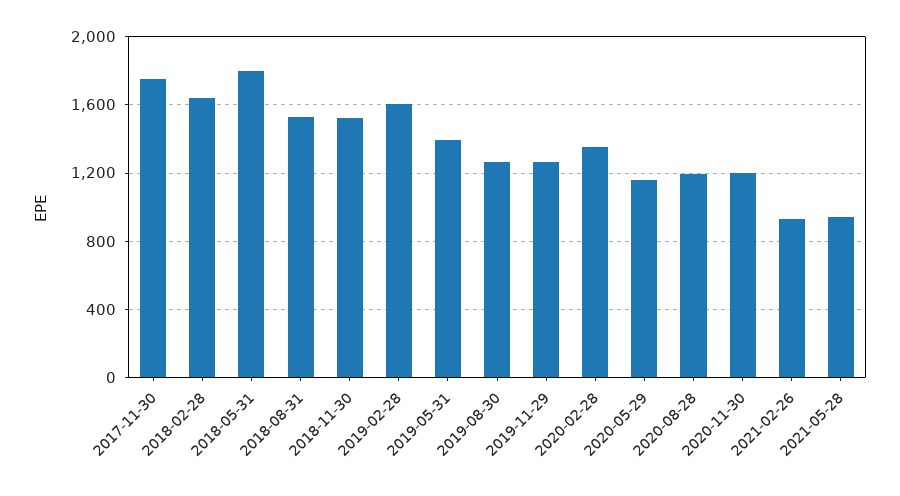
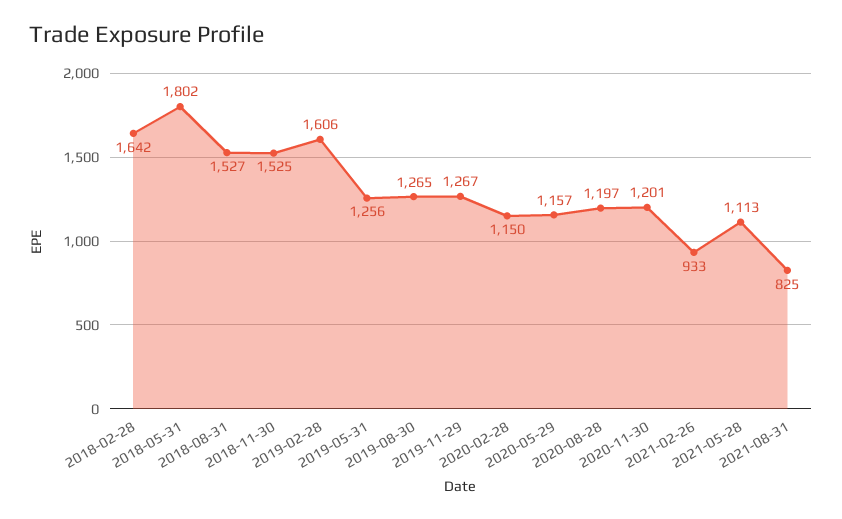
2017-11-30: 1750 -> none
2019-05-31: 1400 -> 1256
2020-02-28: 1350 -> 1150
2021-05-28: 950 -> 1113
2021-08-31: none -> 825

